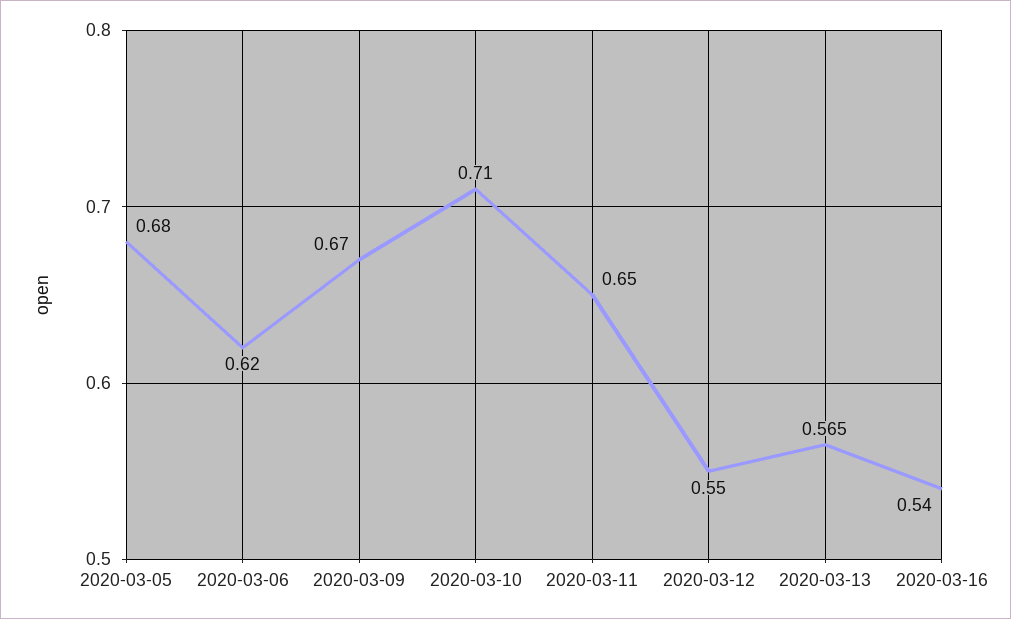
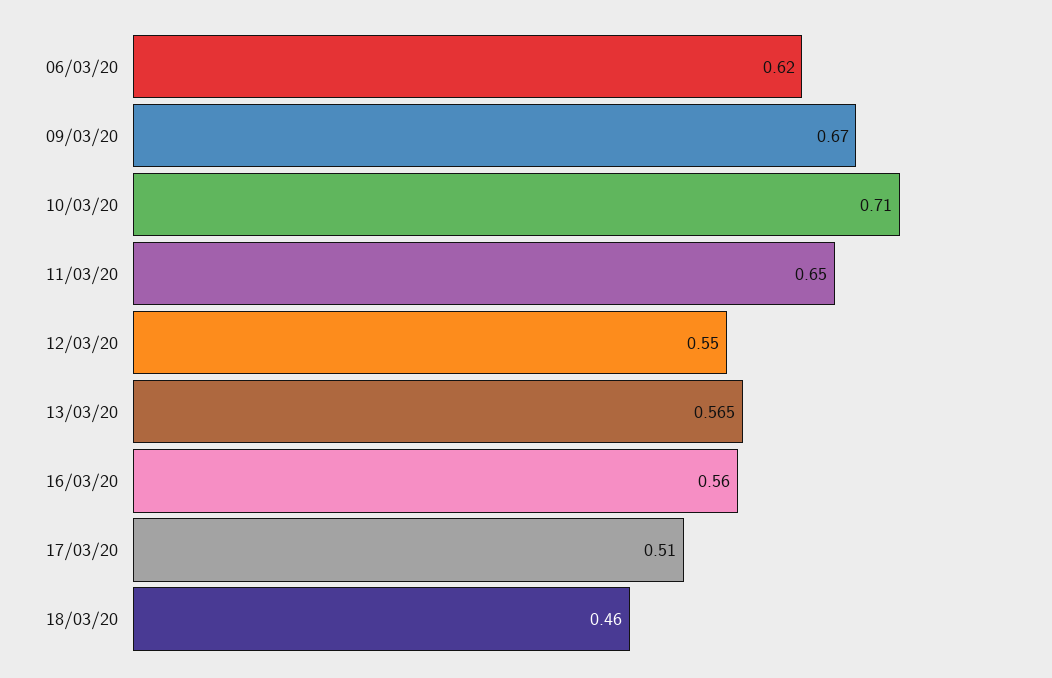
2020-03-05: 0.68 -> none
2020-03-16: 0.54 -> 0.56
17/03/20: none -> 0.51
18/03/20: none -> 0.46

